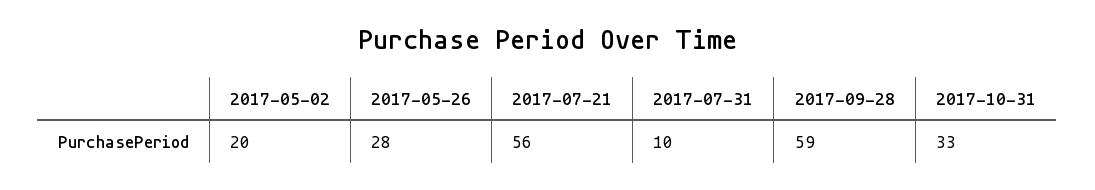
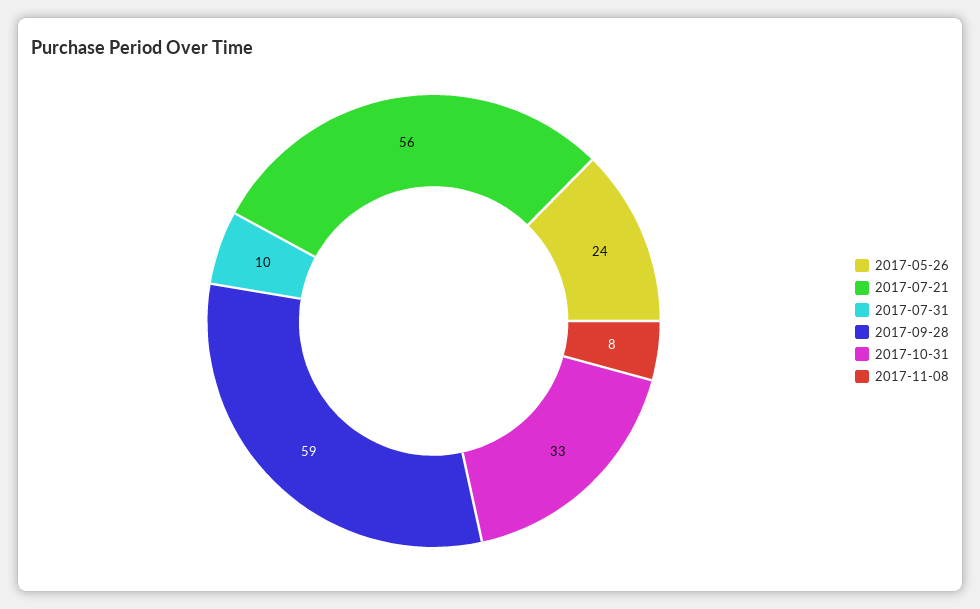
2017-05-02: 20 -> none
2017-05-26: 28 -> 24
2017-11-08: none -> 8

